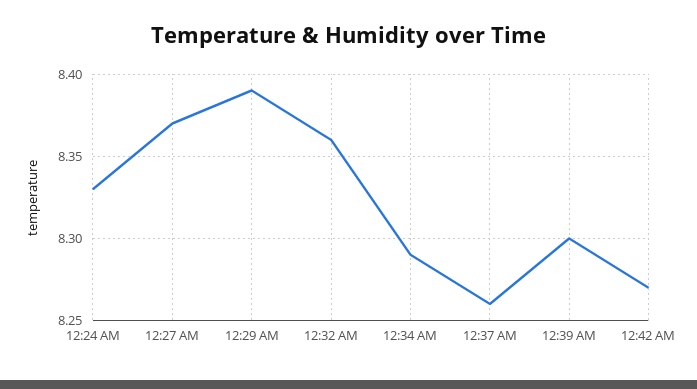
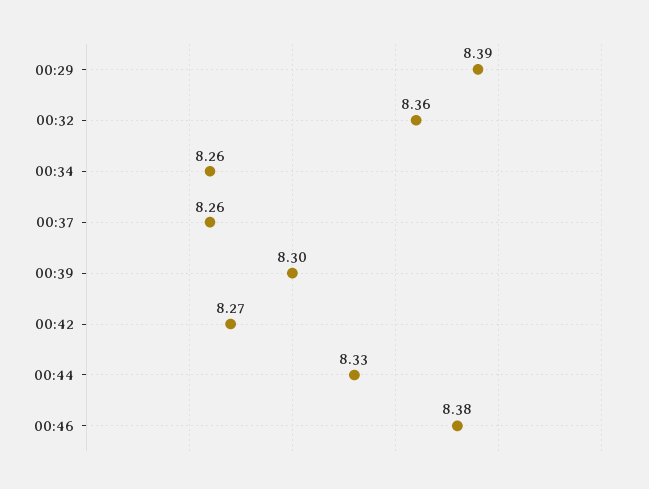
12:24 AM: 8.33 -> none
12:27 AM: 8.37 -> none
12:34 AM: 8.29 -> 8.26
00:44: none -> 8.33
00:46: none -> 8.38

